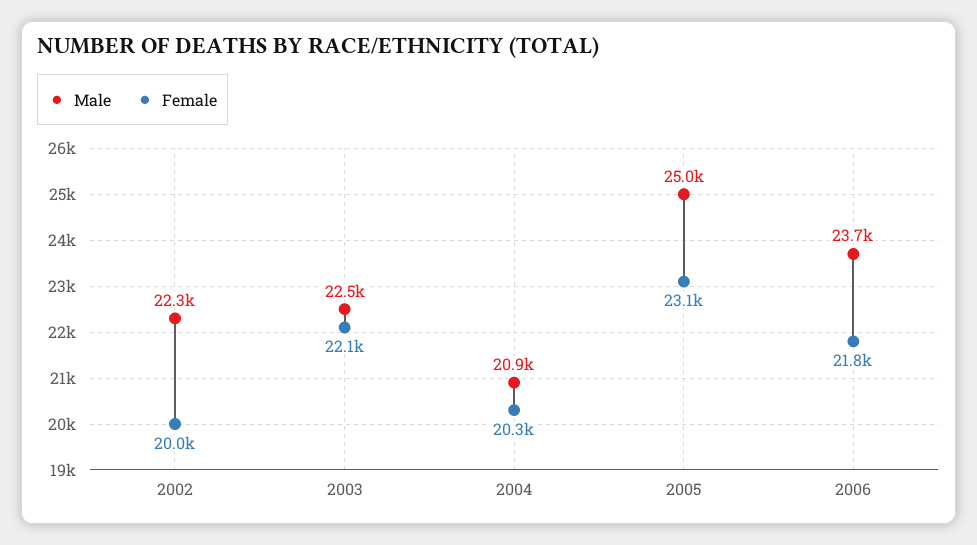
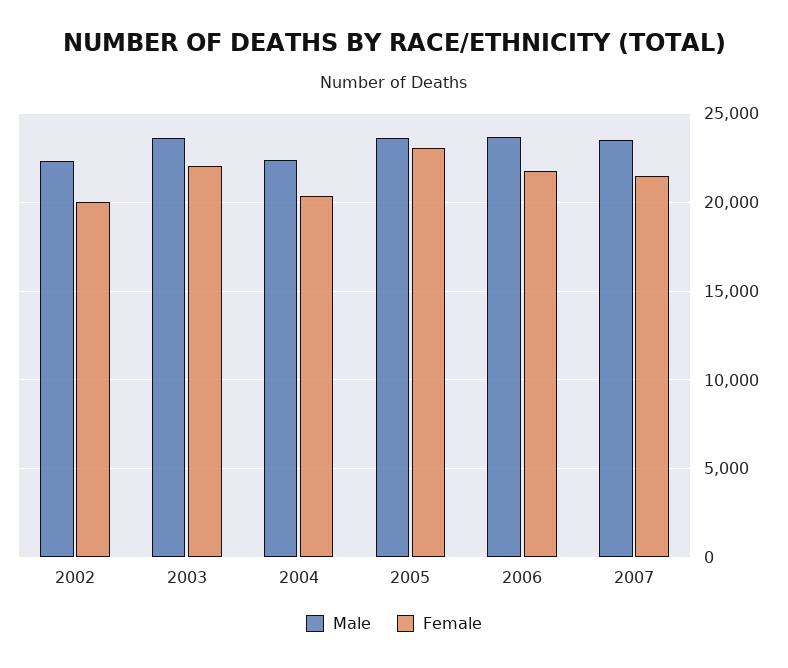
Male, 2003: 22500 -> 23500
Male, 2004: 20900 -> 22500
Male, 2005: 25000 -> 23500
Male, 2007: none -> 23500
Female, 2007: none -> 21500

